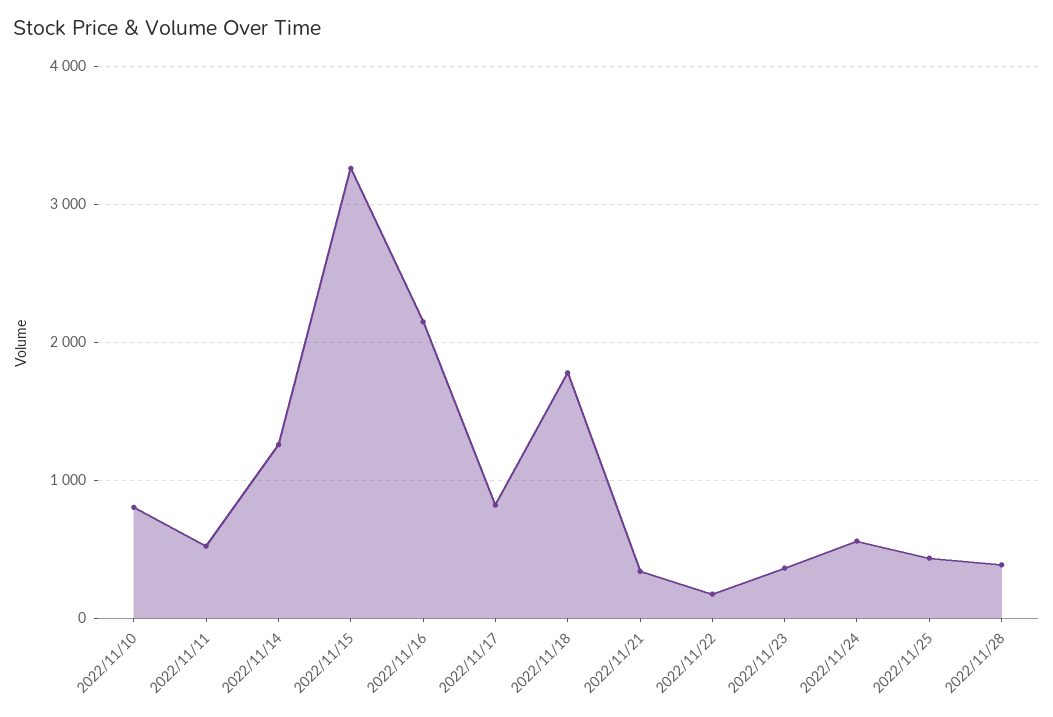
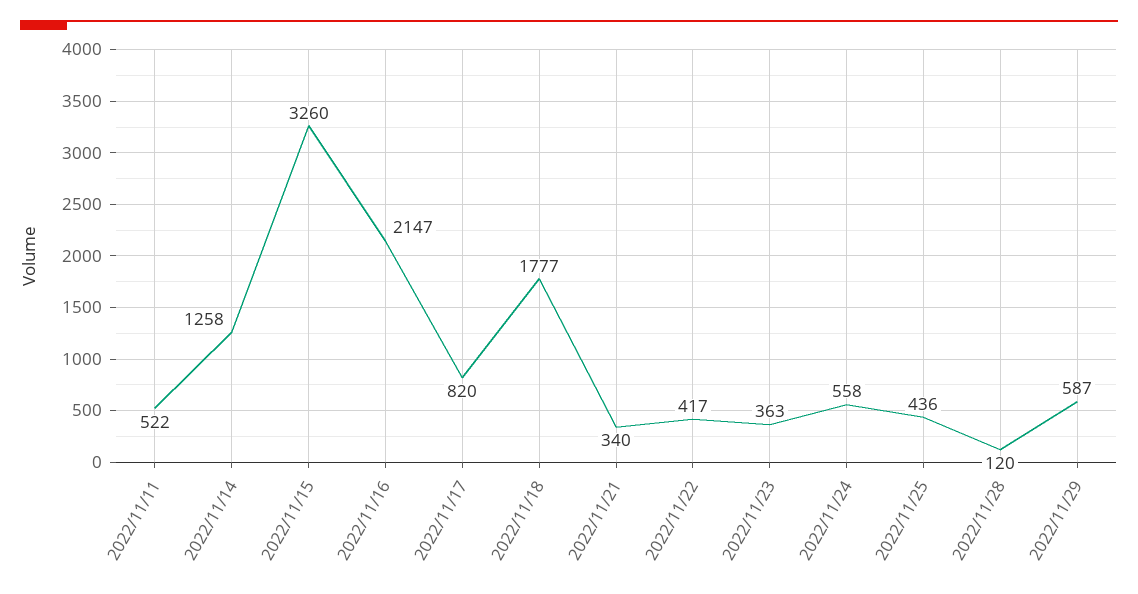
2022/11/10: 800 -> none
2022/11/22: 200 -> 417
2022/11/28: 400 -> 120
2022/11/29: none -> 587

